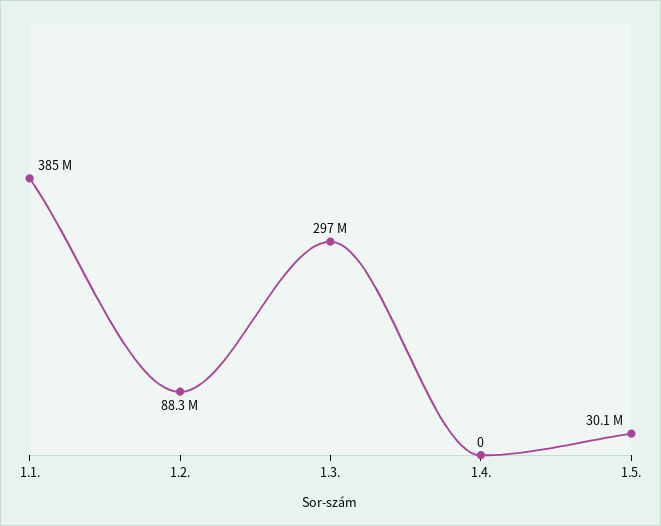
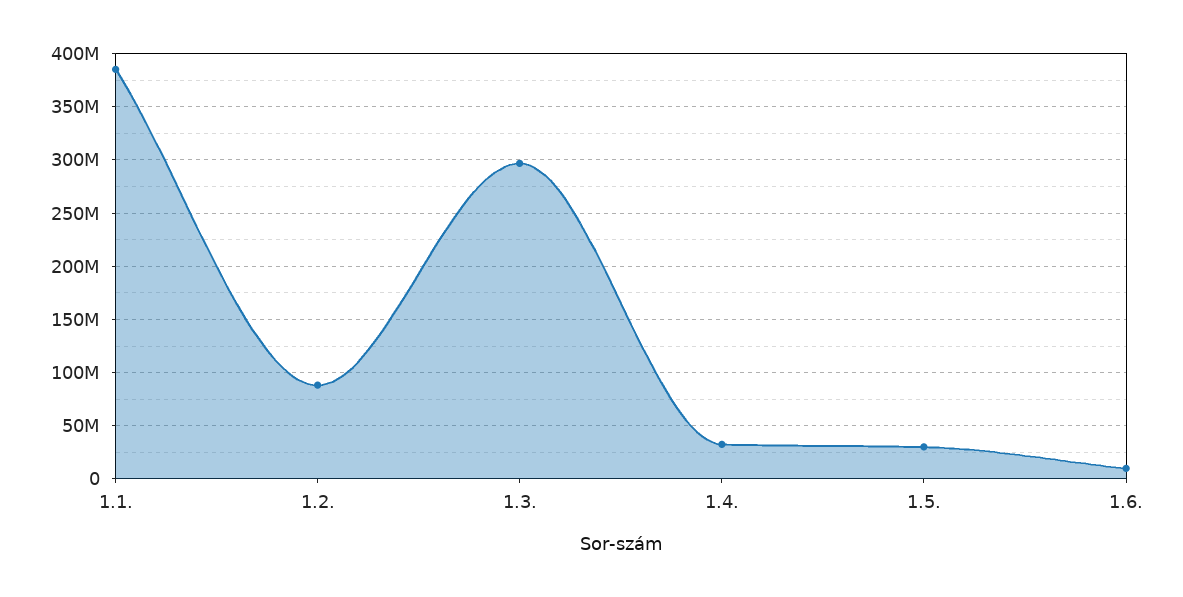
1.4.: 0 -> 30000000
1.6.: none -> 10000000

